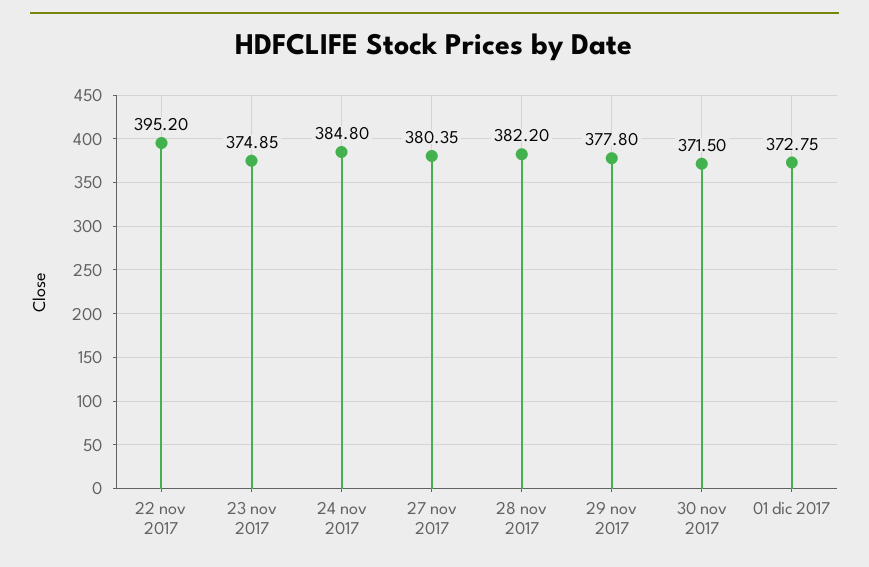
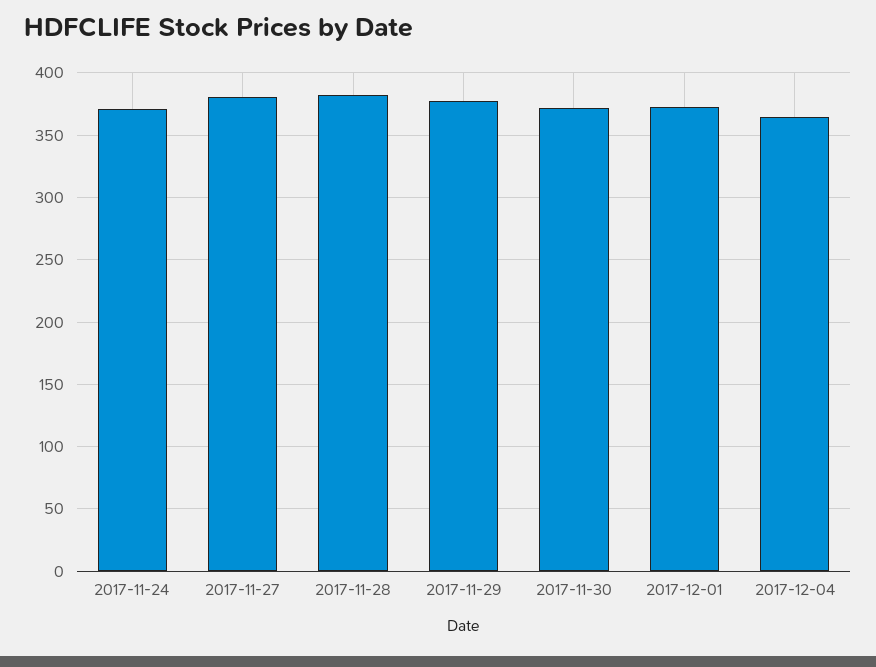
22 nov 2017: 395.2 -> none
23 nov 2017: 374.85 -> none
24 nov 2017: 384.8 -> 370
2017-12-04: none -> 365

